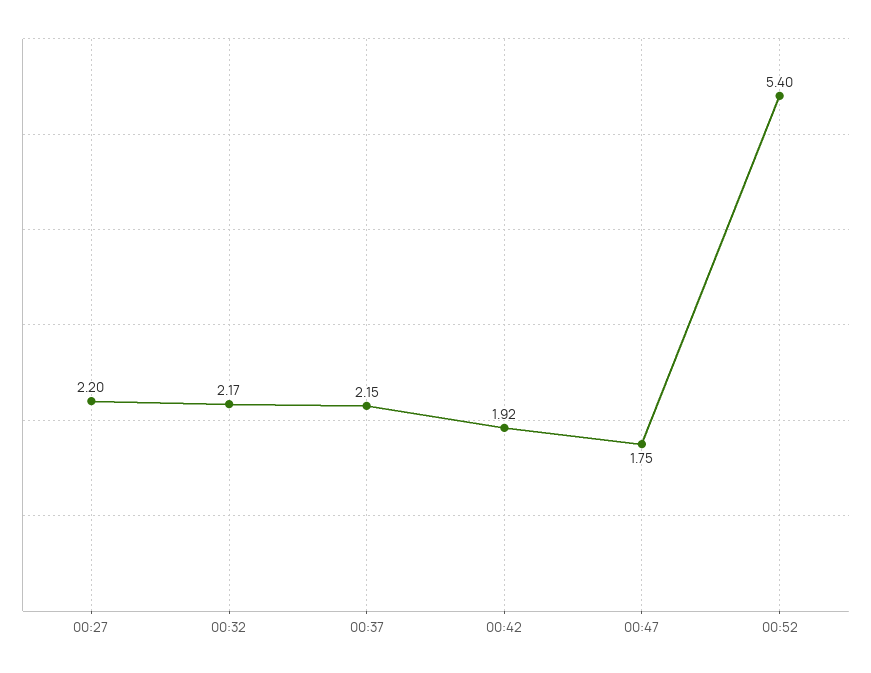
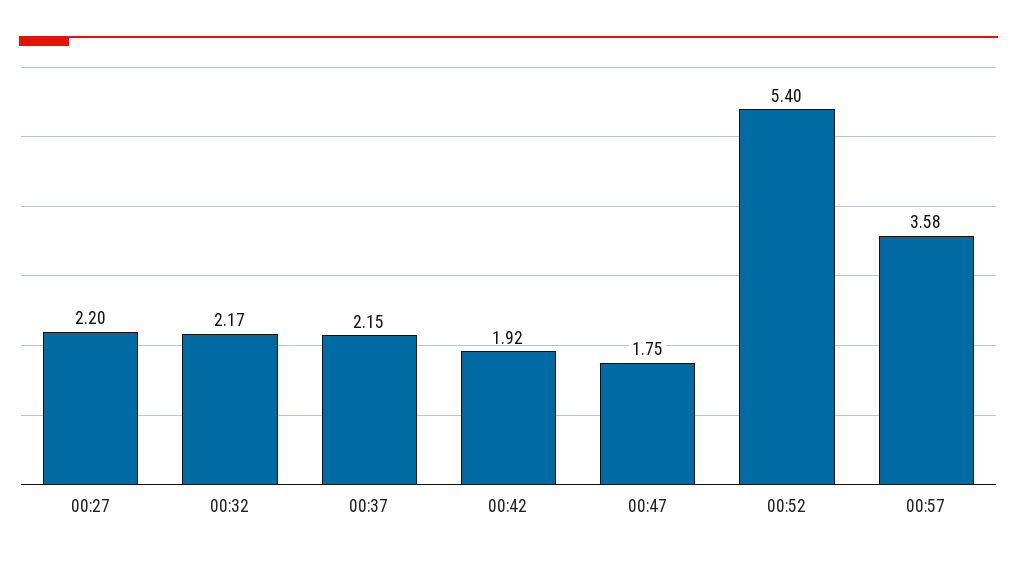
00:57: none -> 3.58

